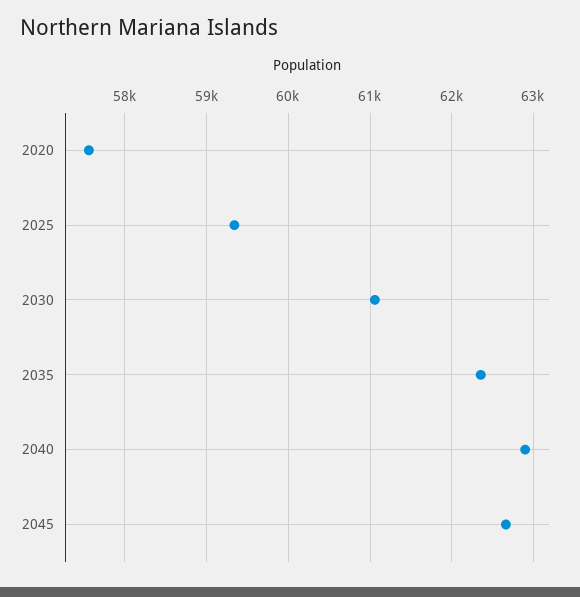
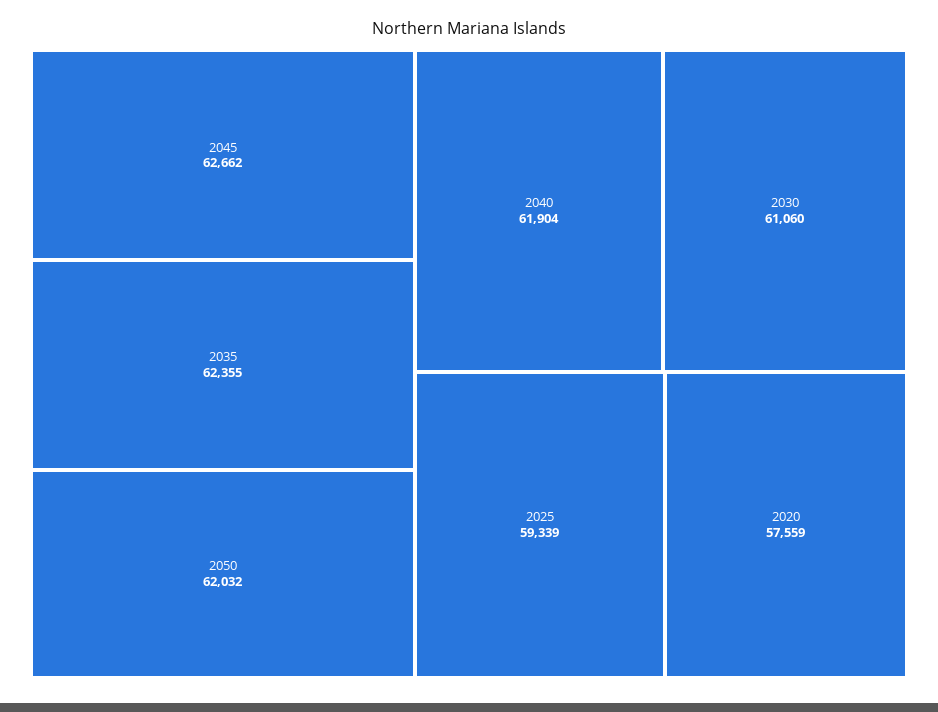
2040: 62900 -> 61904
2050: none -> 62032

